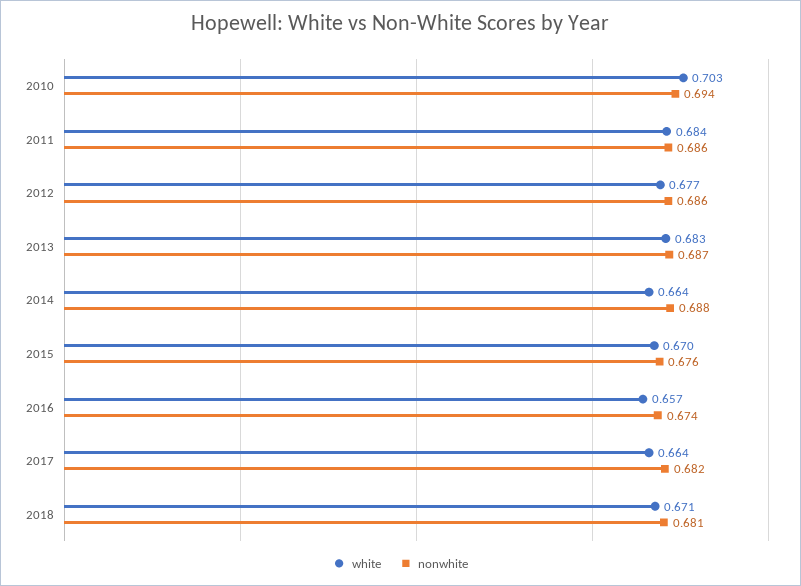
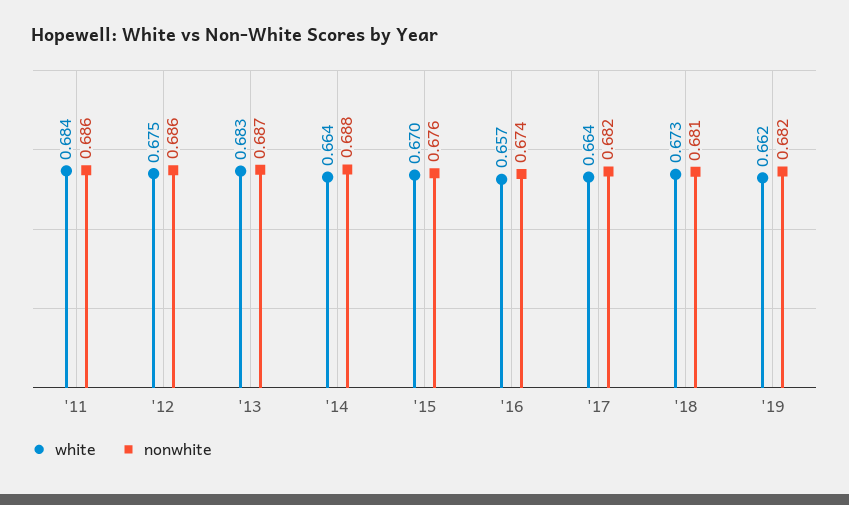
white, 2010: 0.703 -> none
nonwhite, 2010: 0.694 -> none
white, 2012: 0.677 -> 0.675
white, 2018: 0.671 -> 0.673
white, '19: none -> 0.662
nonwhite, '19: none -> 0.682

